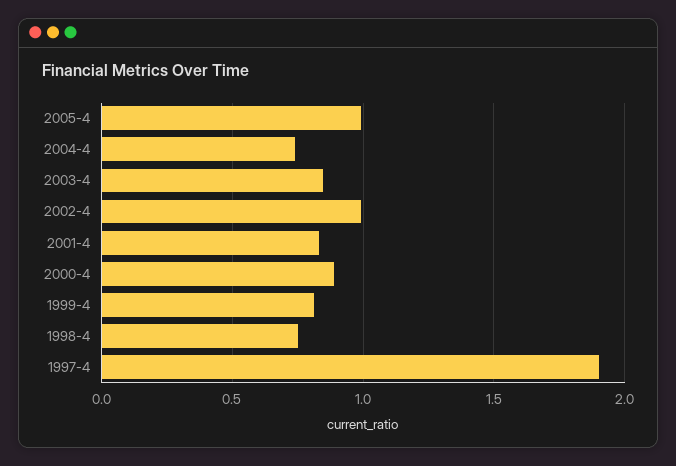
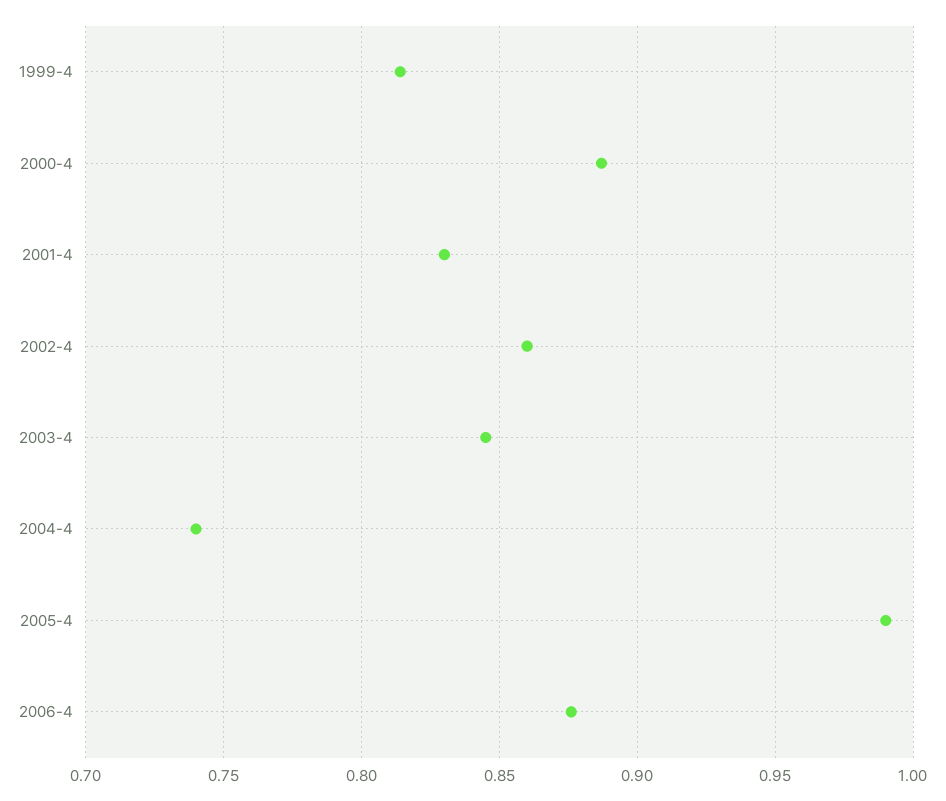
2002-4: 1 -> 0.86
1998-4: 0.75 -> none
1997-4: 1.9 -> none
2006-4: none -> 0.875

